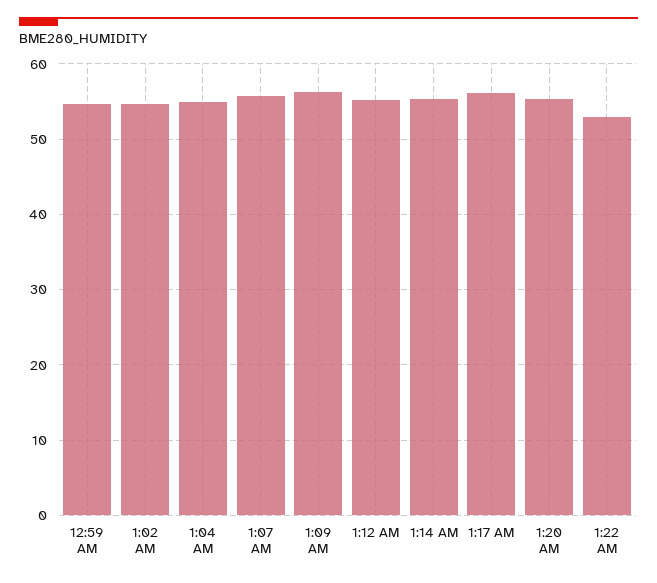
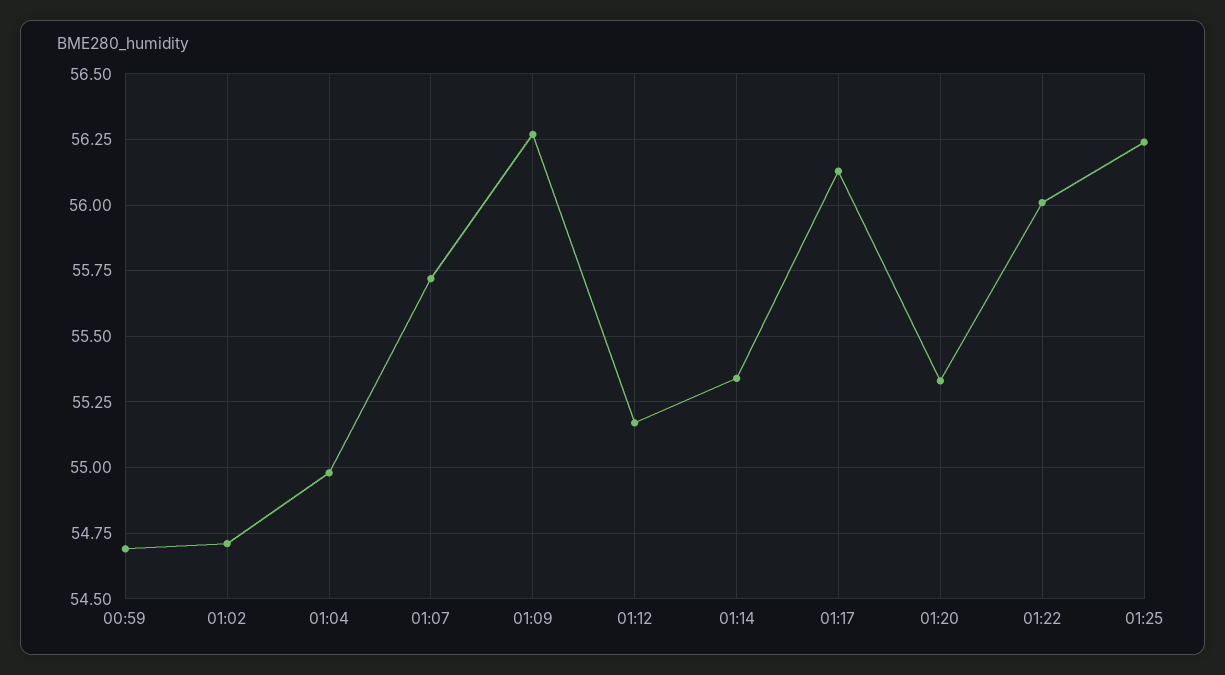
1:22 AM: 53 -> 56
01:25: none -> 56.25

